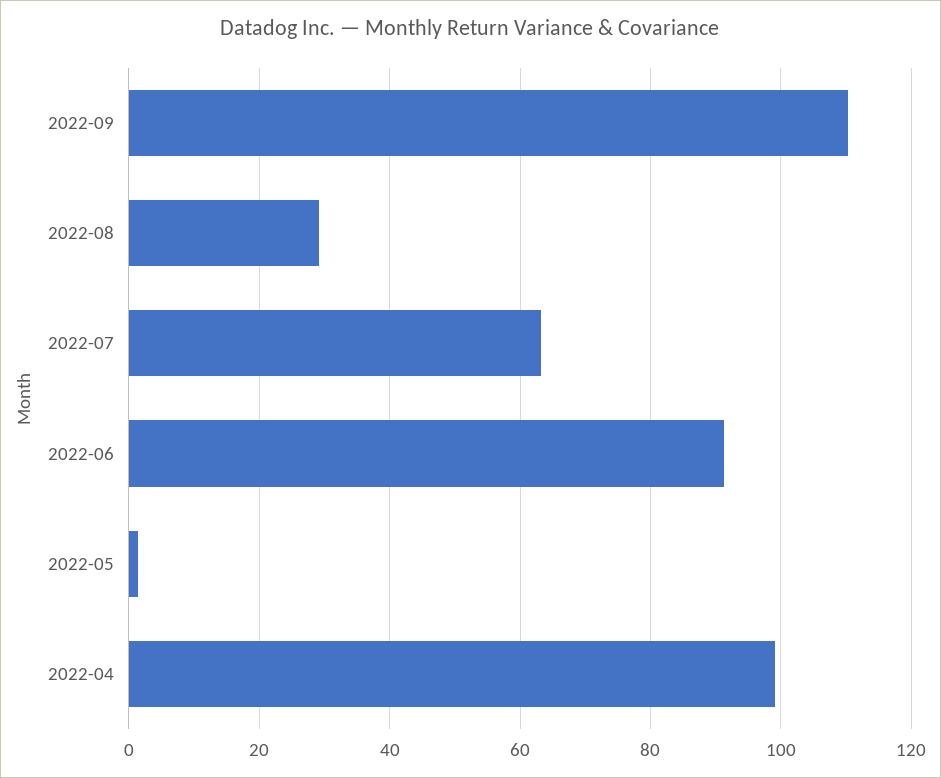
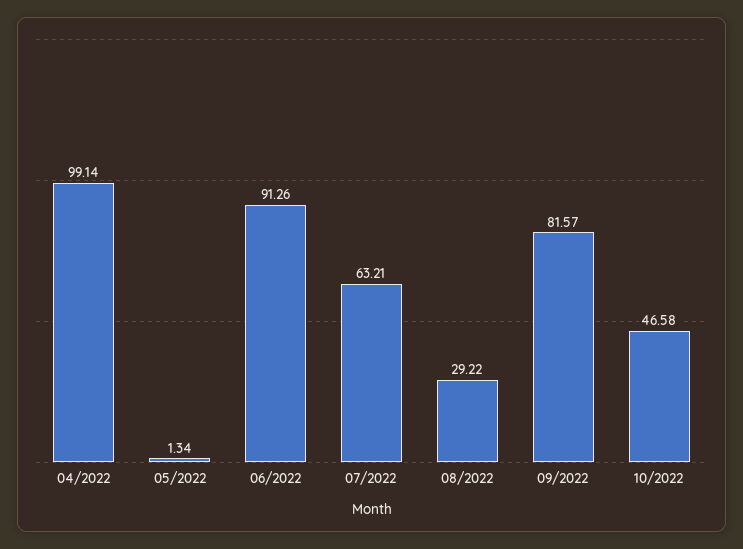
2022-09: 110 -> 81.57
10/2022: none -> 46.58

